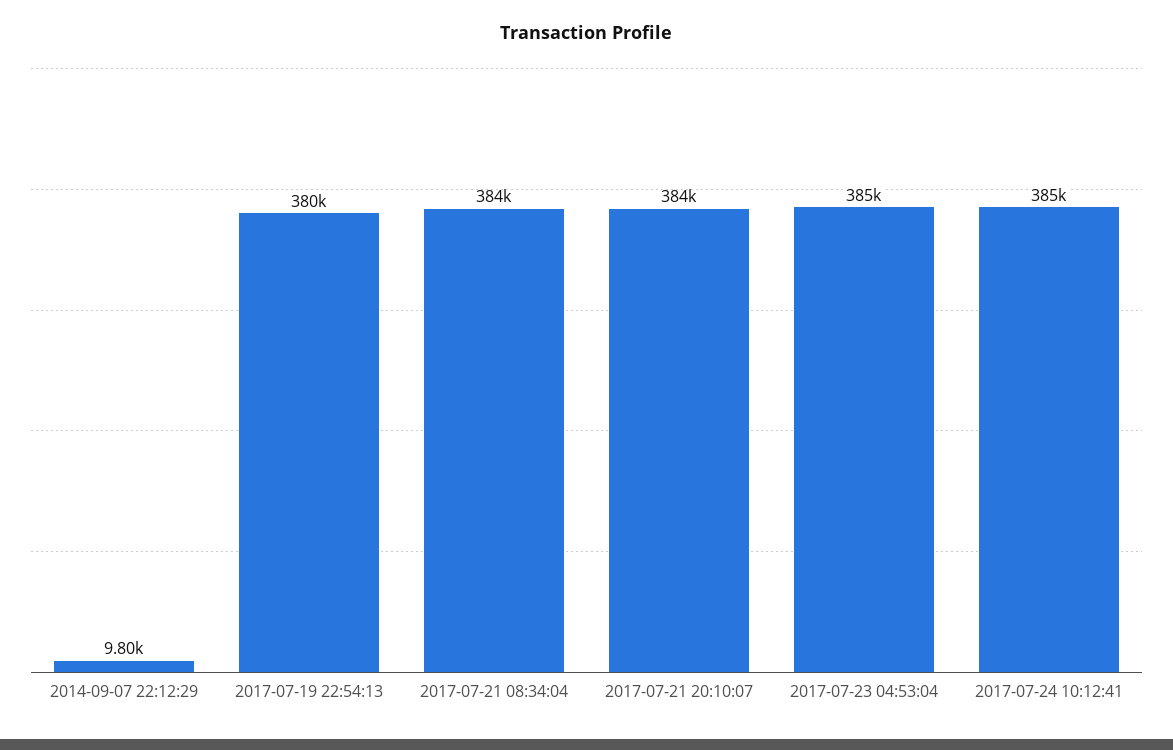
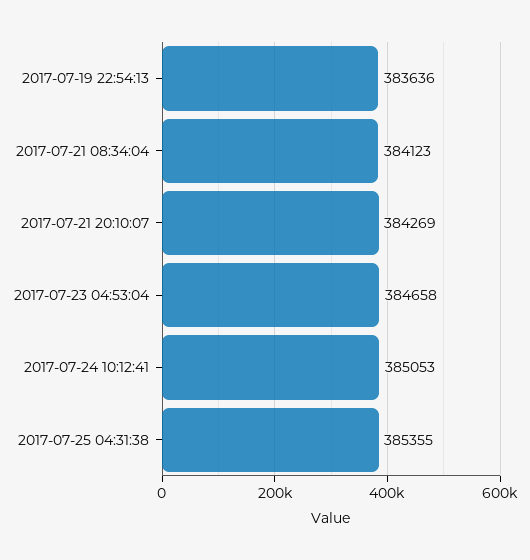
2014-09-07 22:12:29: 9800 -> none
2017-07-19 22:54:13: 380000 -> 383636
2017-07-25 04:31:38: none -> 385355

